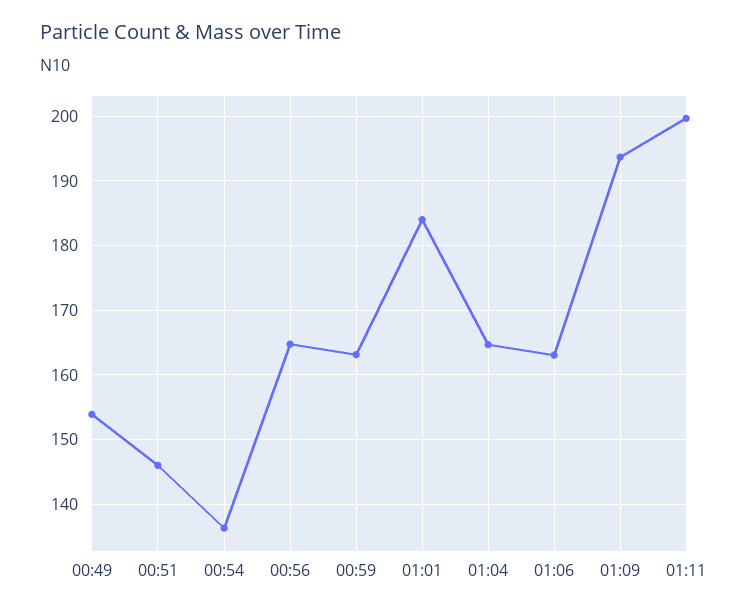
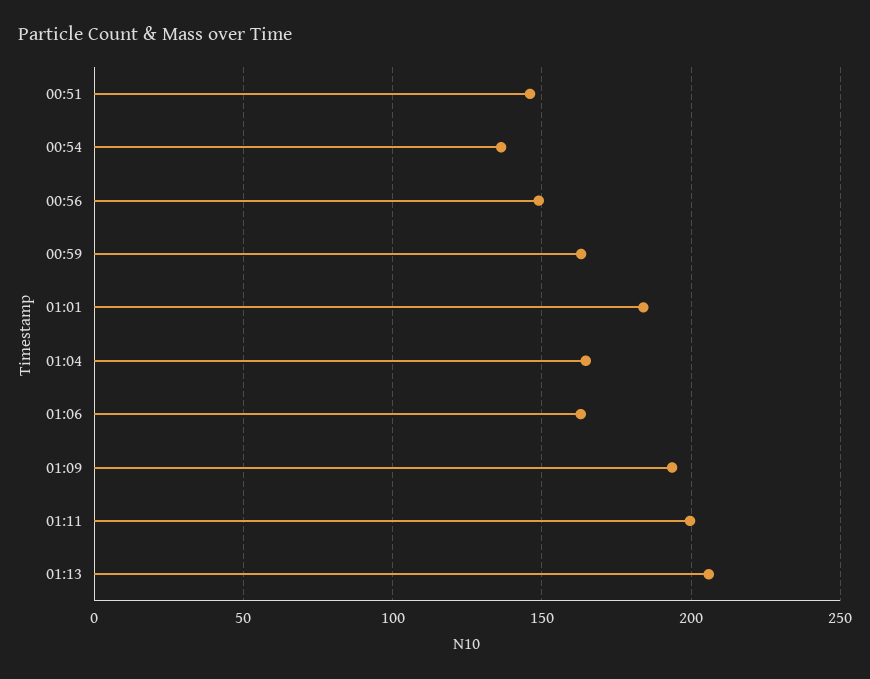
00:49: 154 -> none
00:56: 165 -> 150
01:13: none -> 205

